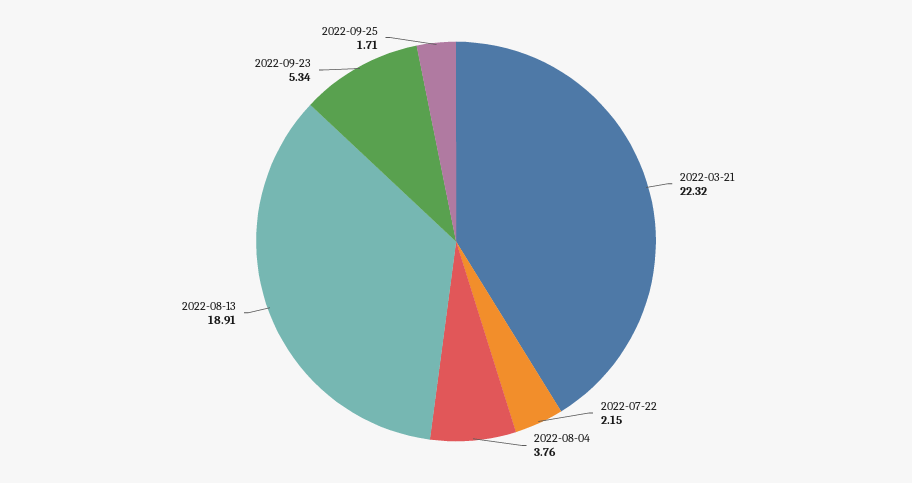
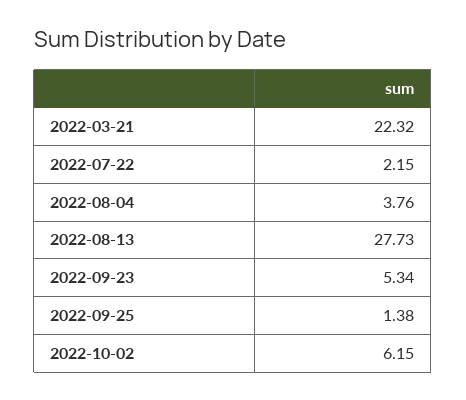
2022-08-13: 18.91 -> 27.73
2022-09-25: 1.71 -> 1.38
2022-10-02: none -> 6.15

